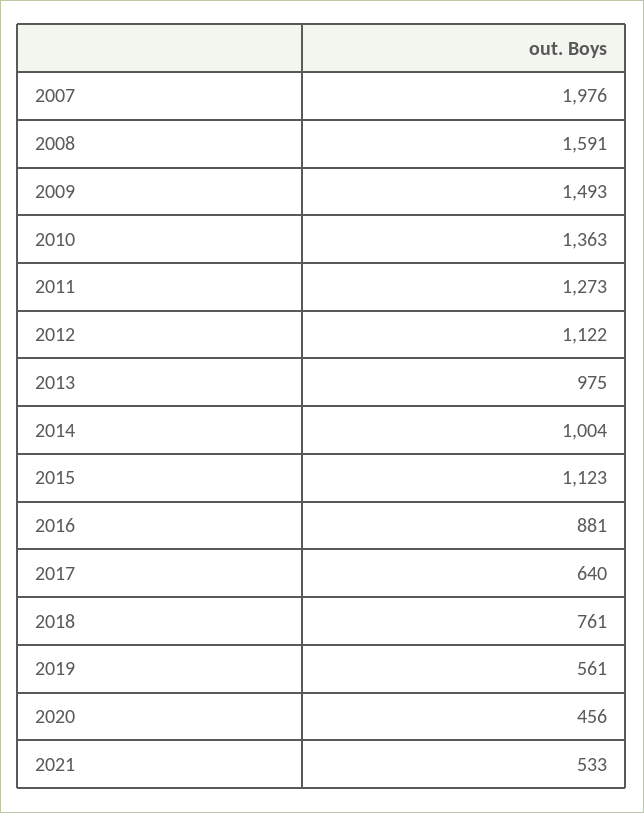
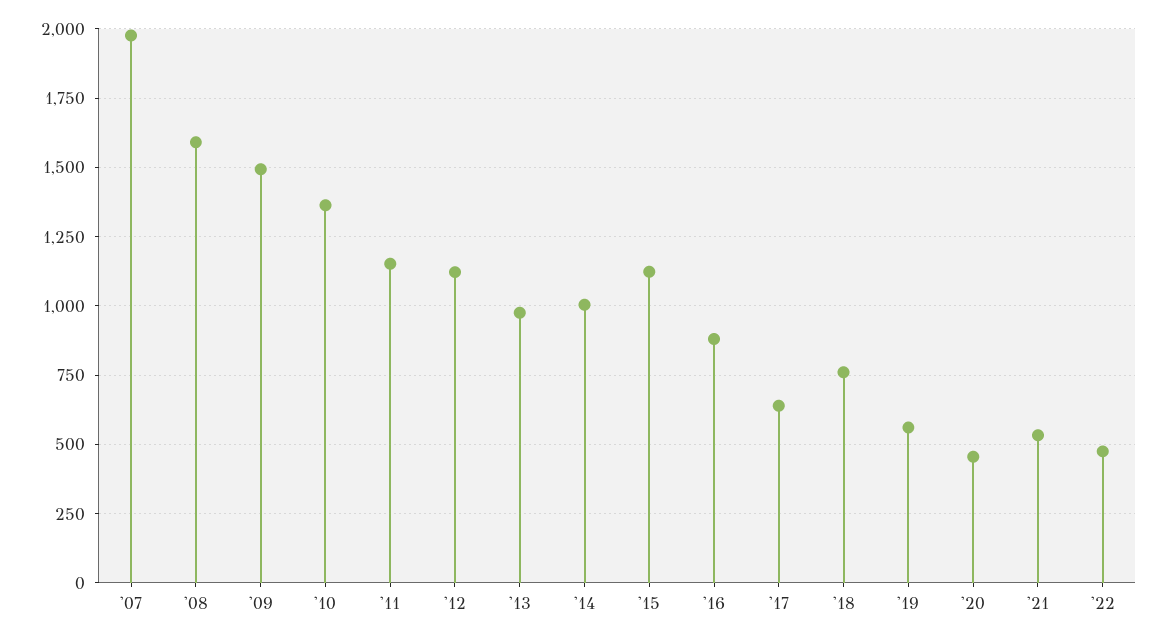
2011: 1273 -> 1150
'22: none -> 475

